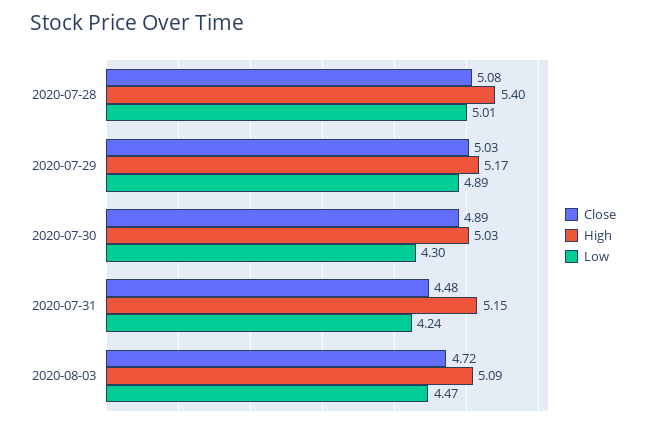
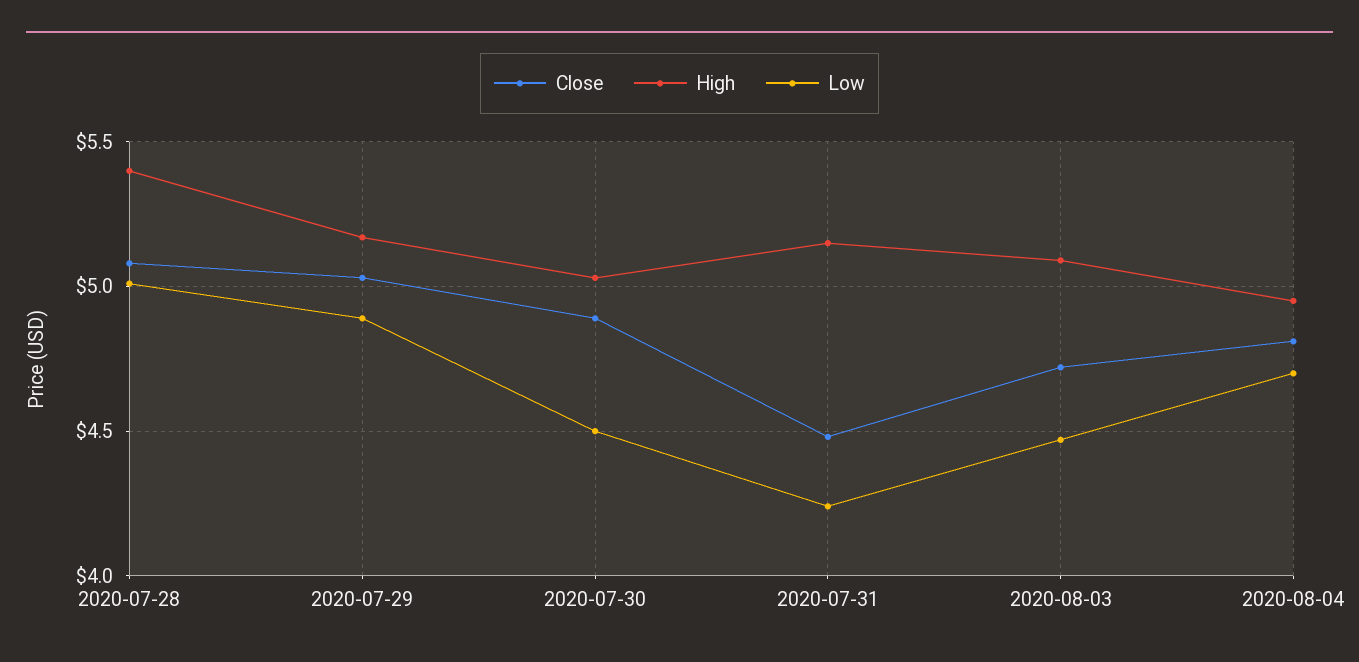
Low, 2020-07-30: 4.3 -> 4.5
Close, 2020-08-04: none -> 4.8
High, 2020-08-04: none -> 4.95
Low, 2020-08-04: none -> 4.7

